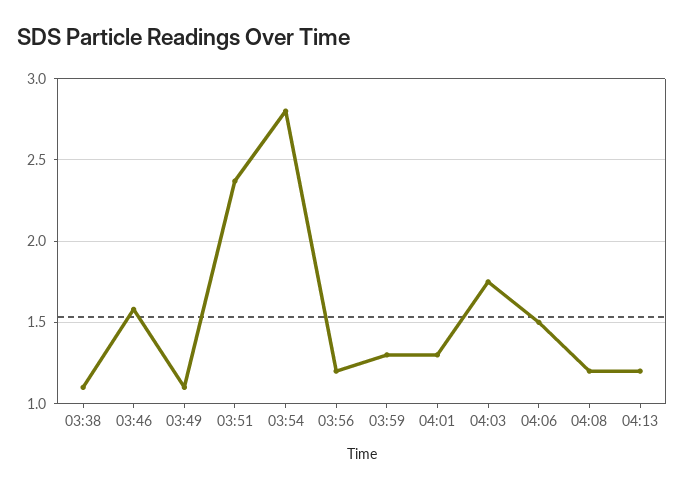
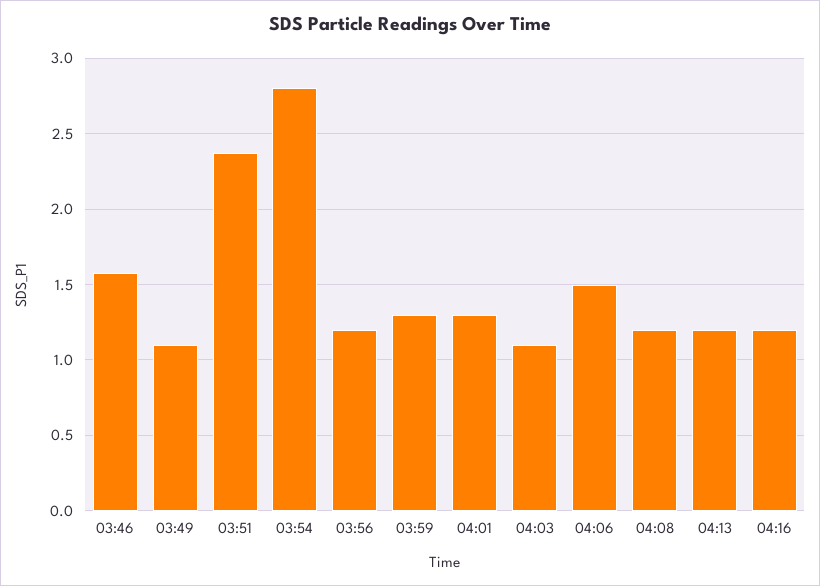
03:38: 1.1 -> none
04:03: 1.75 -> 1.1
04:16: none -> 1.2

